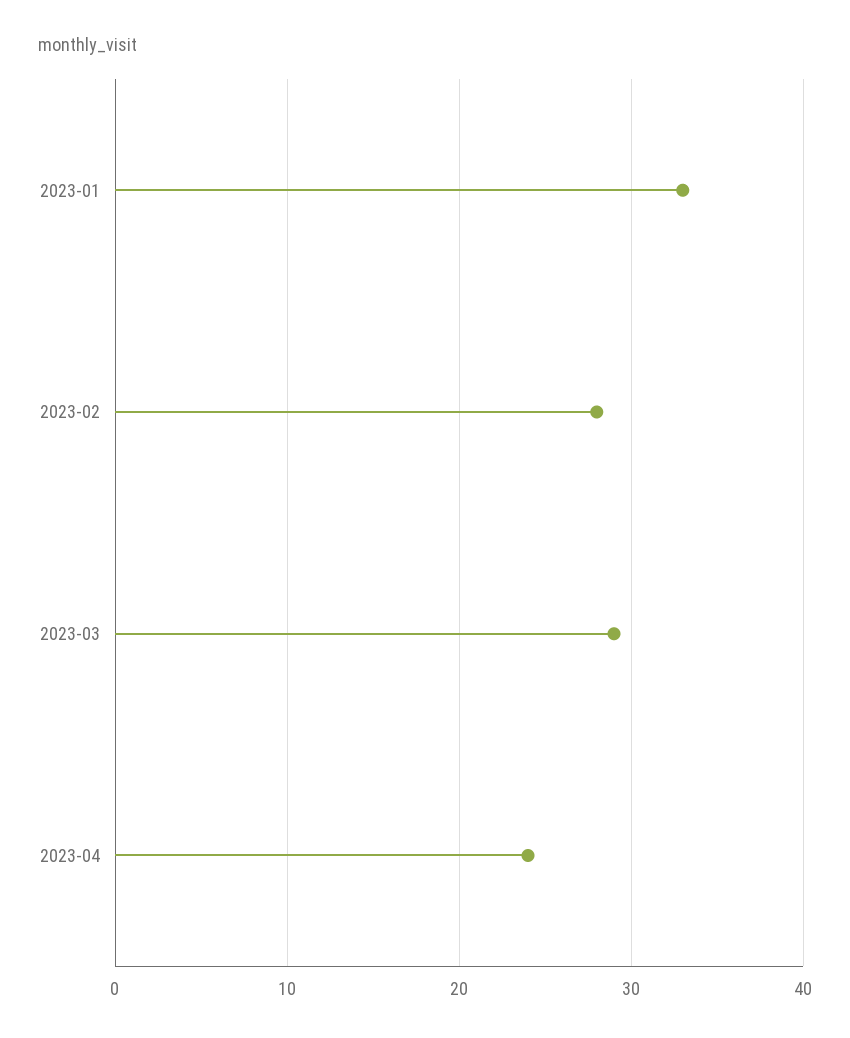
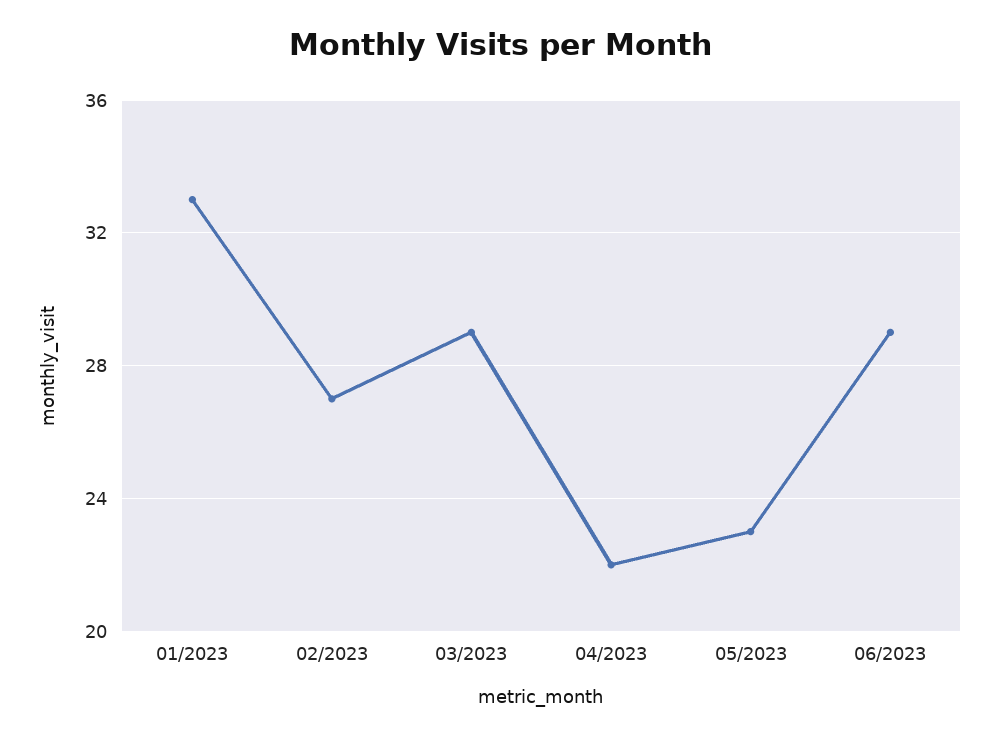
2023-02: 28 -> 27
2023-04: 24 -> 22
05/2023: none -> 23
06/2023: none -> 29

